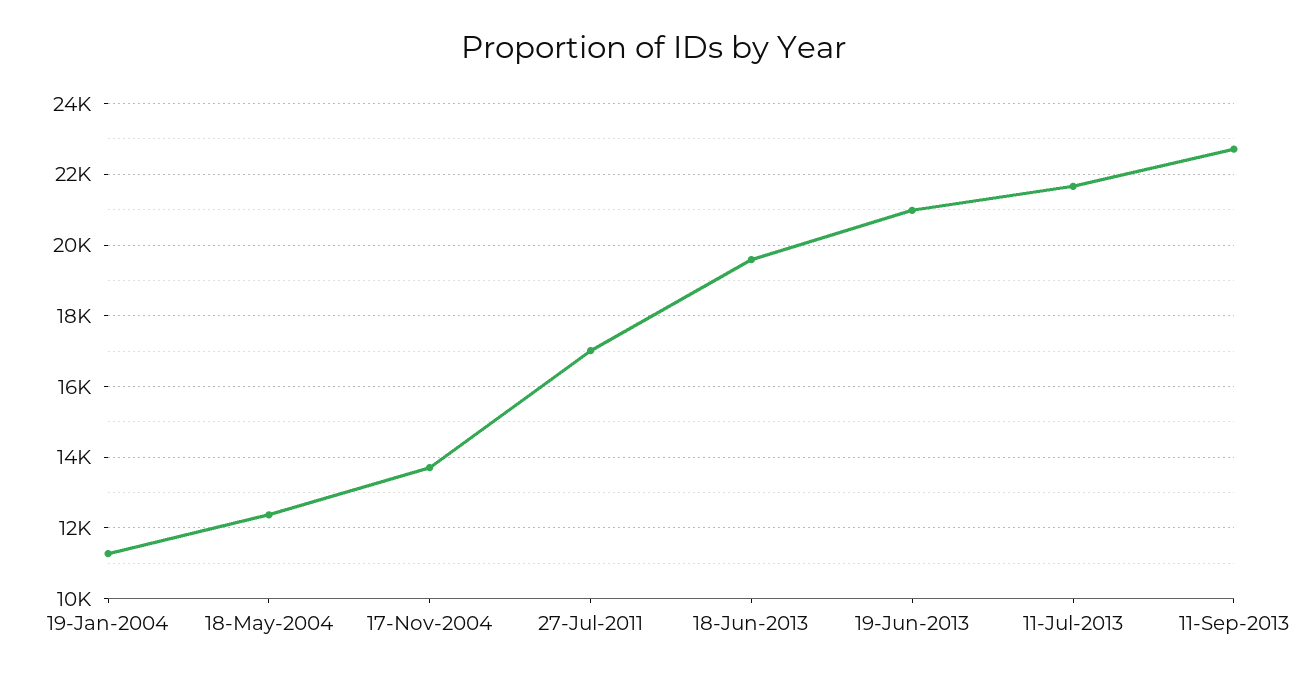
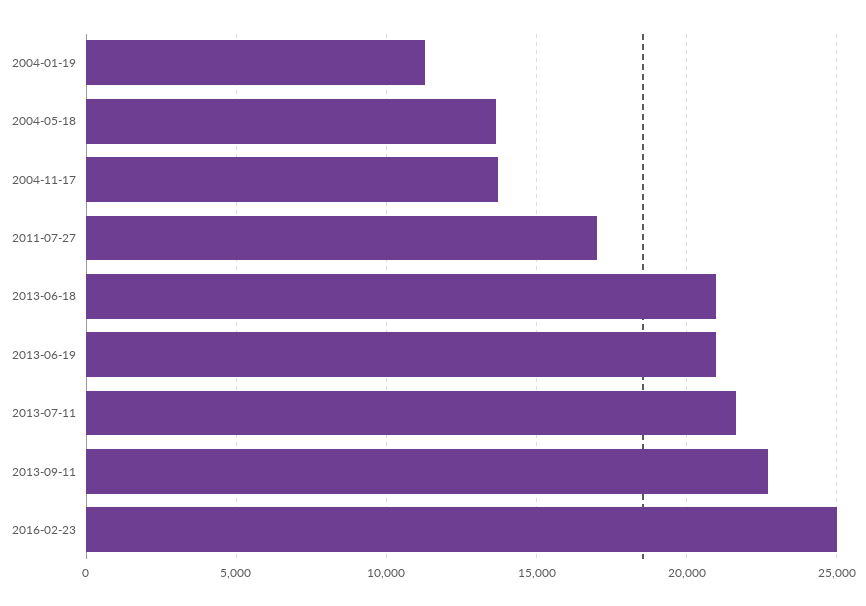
18-May-2004: 12400 -> 13500
18-Jun-2013: 19600 -> 21000
2016-02-23: none -> 25000

